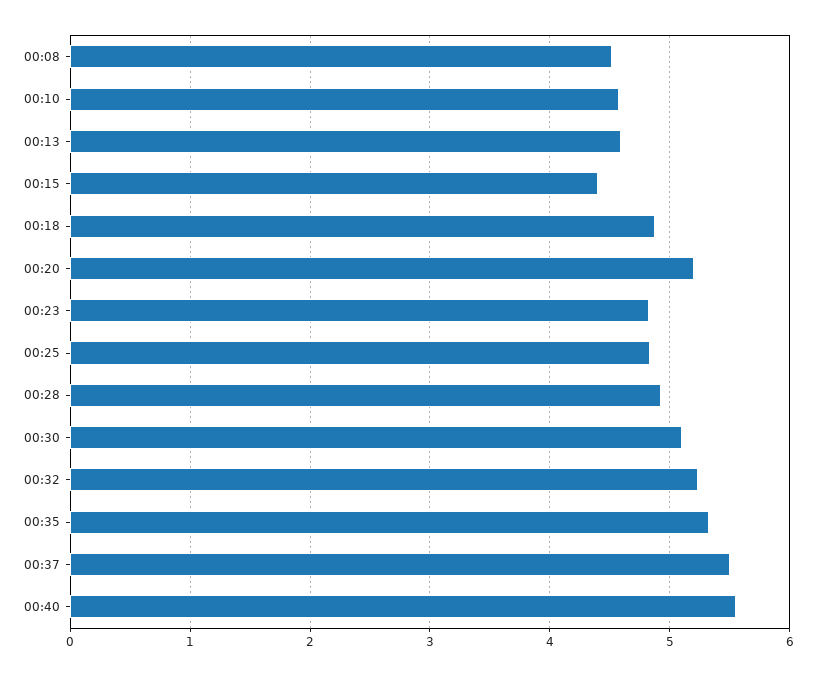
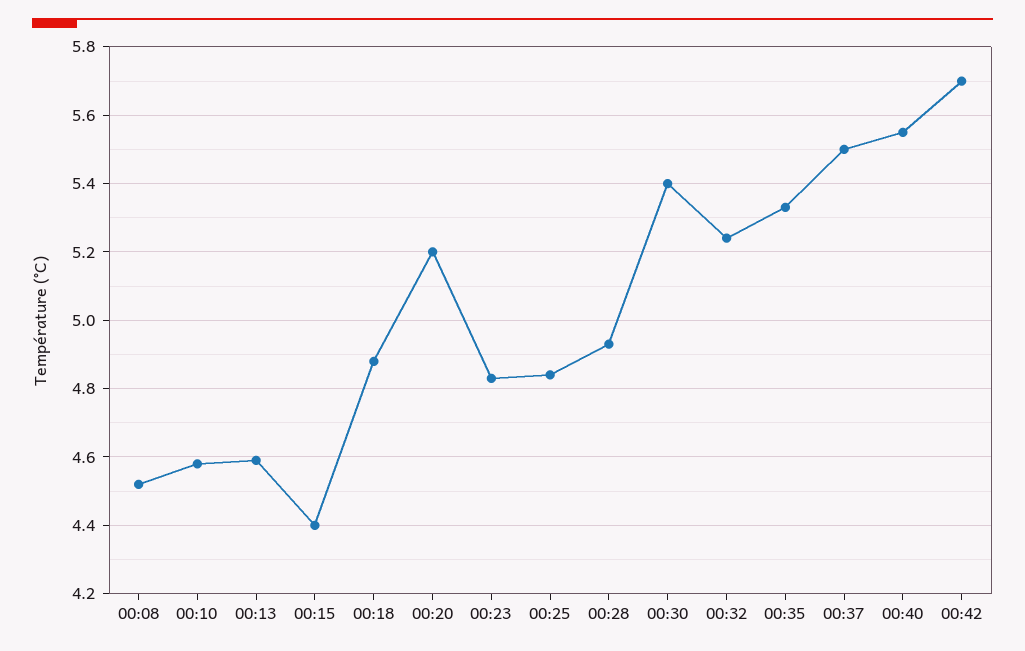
00:30: 5.1 -> 5.4
00:42: none -> 5.7

